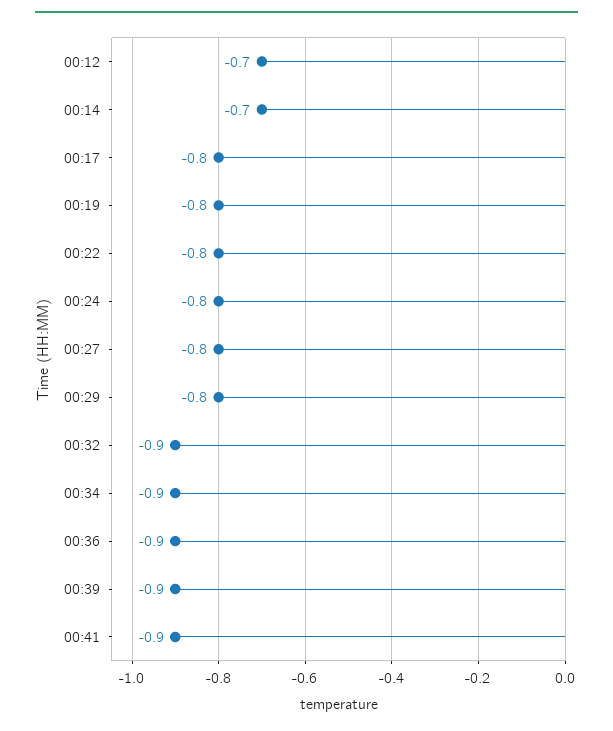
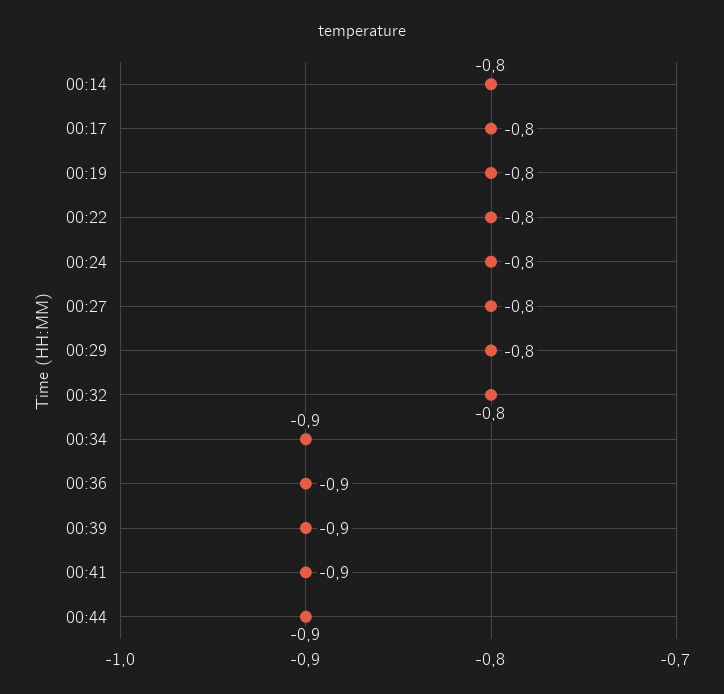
00:12: -0.7 -> none
00:14: -0.7 -> -0.8
00:32: -0.9 -> -0.8
00:44: none -> -0.9

